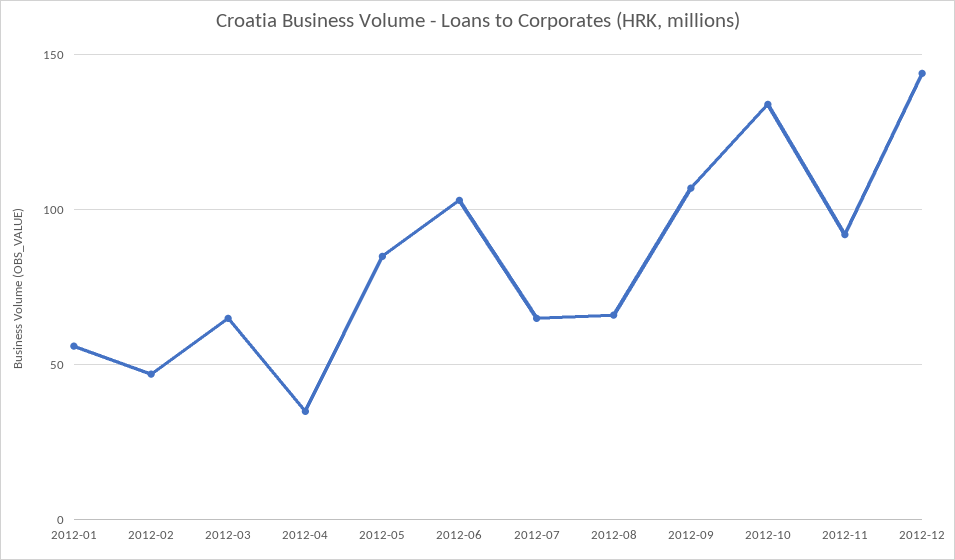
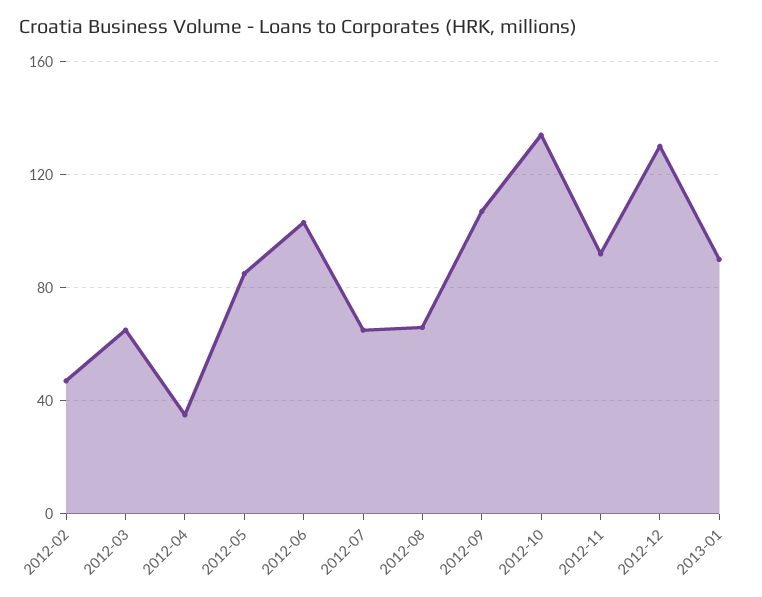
2012-01: 55 -> none
2012-12: 145 -> 130
2013-01: none -> 90

